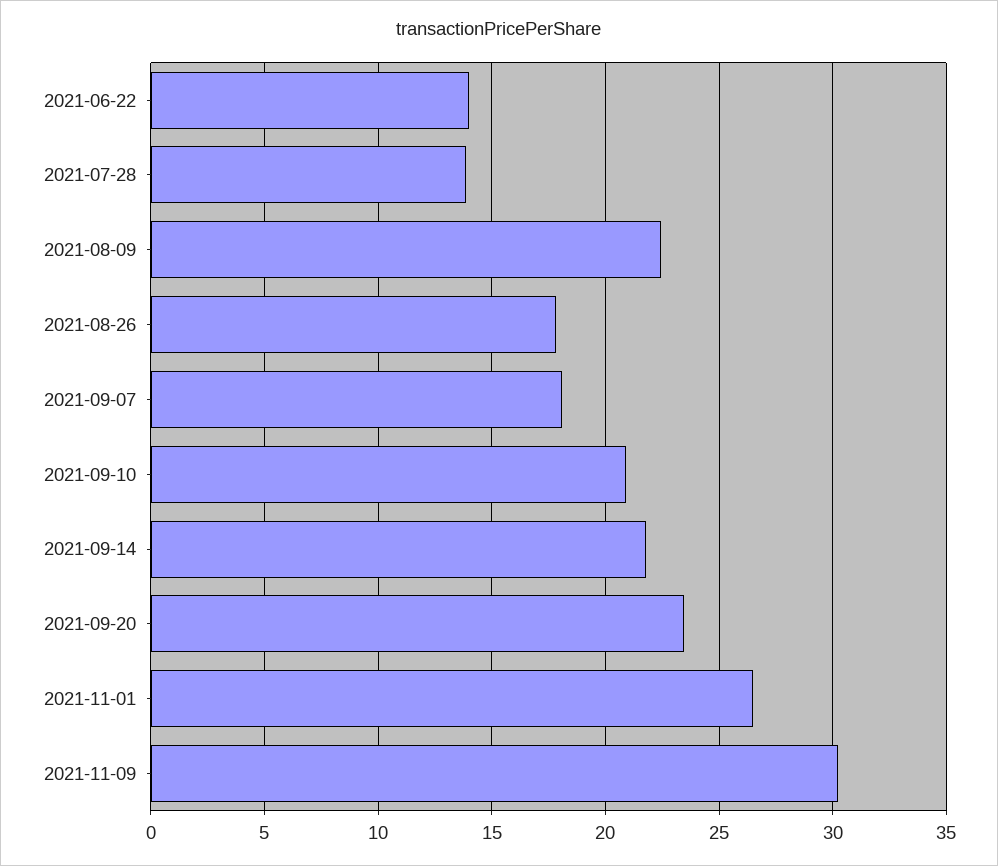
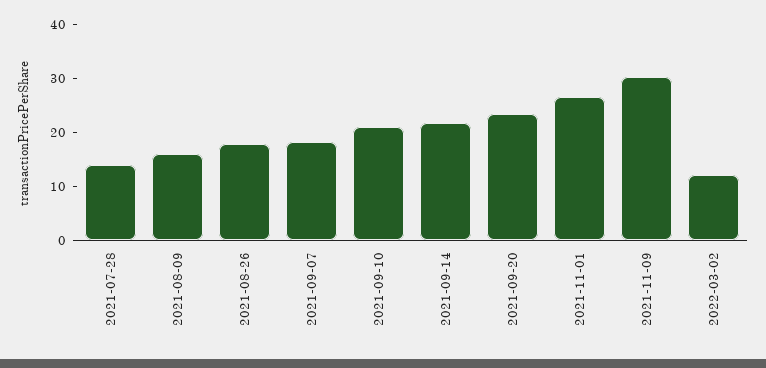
2021-06-22: 14 -> none
2021-08-09: 22.5 -> 16
2022-03-02: none -> 12

